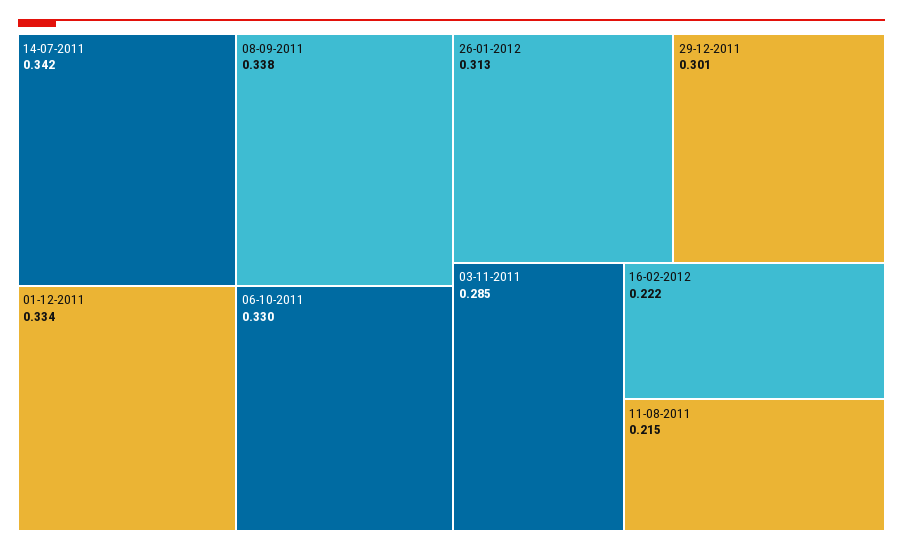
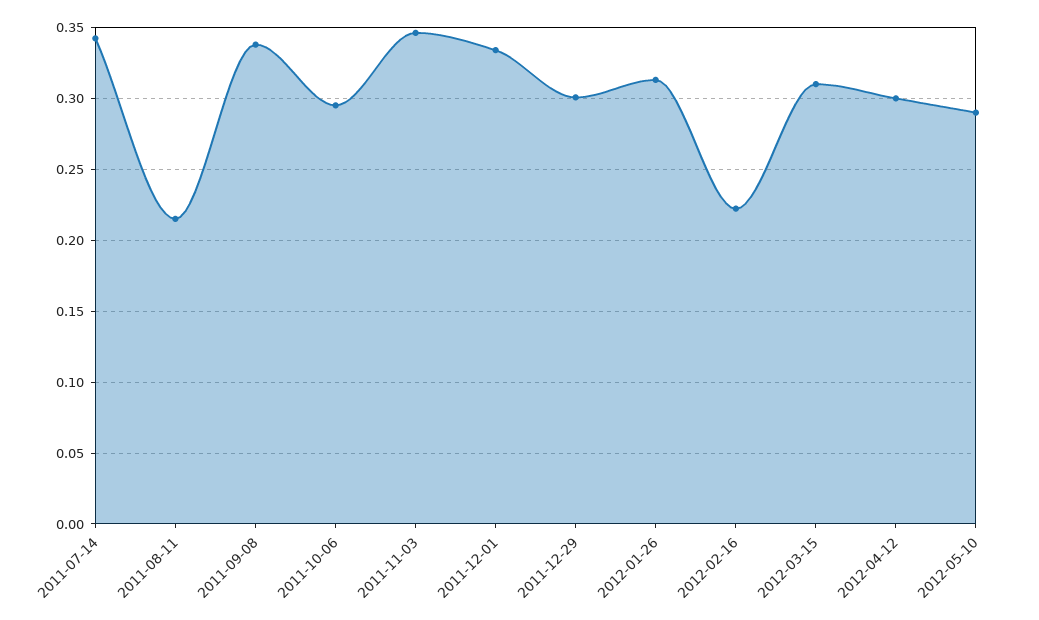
06-10-2011: 0.33 -> 0.295
03-11-2011: 0.285 -> 0.345
2012-03-15: none -> 0.31
2012-04-12: none -> 0.3
2012-05-10: none -> 0.29

